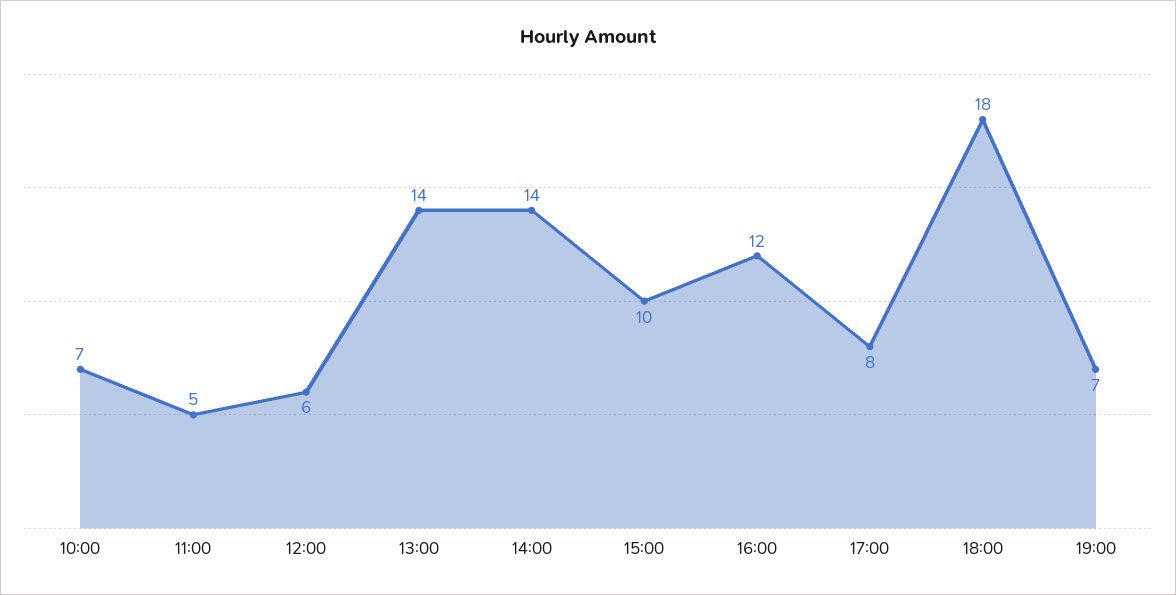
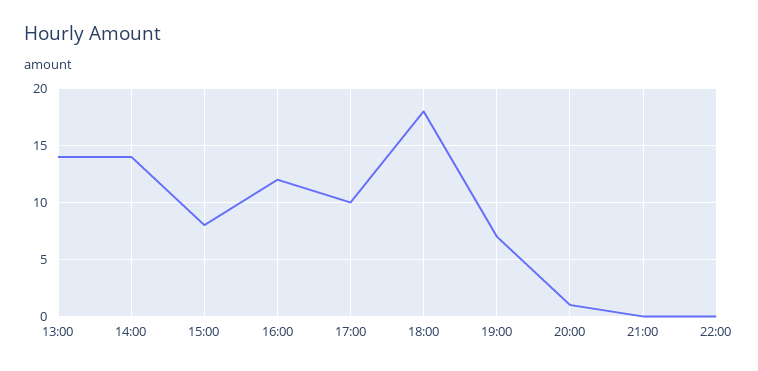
10:00: 7 -> none
11:00: 5 -> none
12:00: 6 -> none
15:00: 10 -> 8
17:00: 8 -> 10
20:00: none -> 1
21:00: none -> 0
22:00: none -> 0

